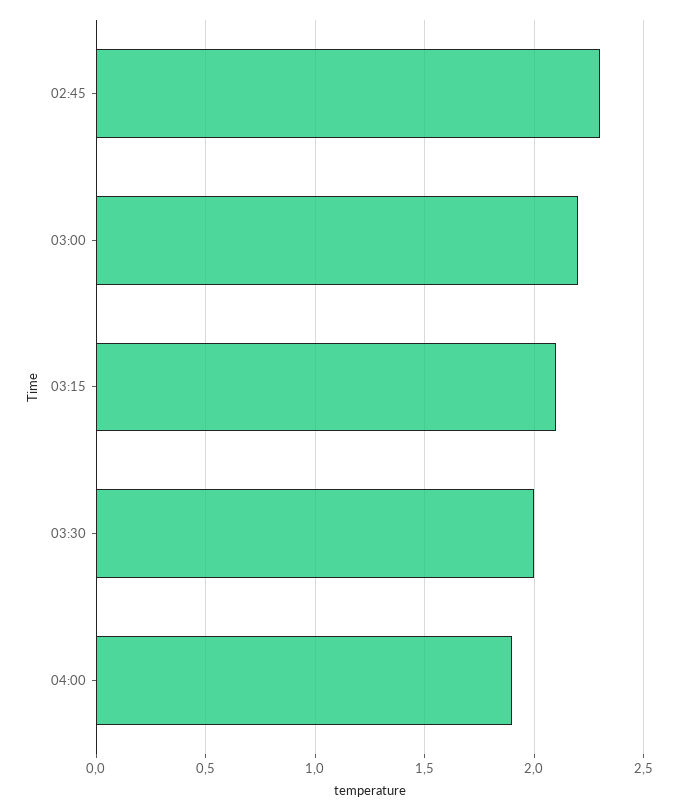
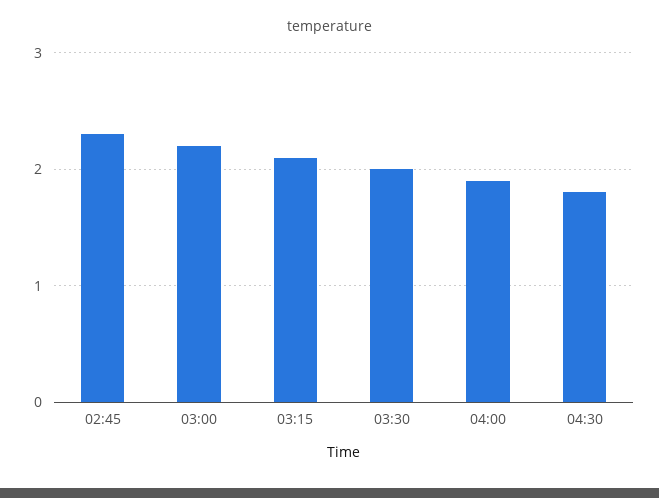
04:30: none -> 1.8

